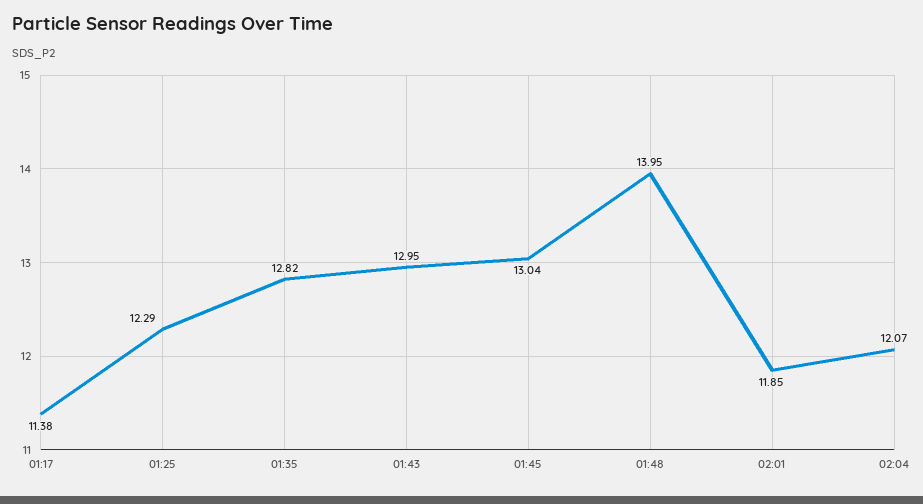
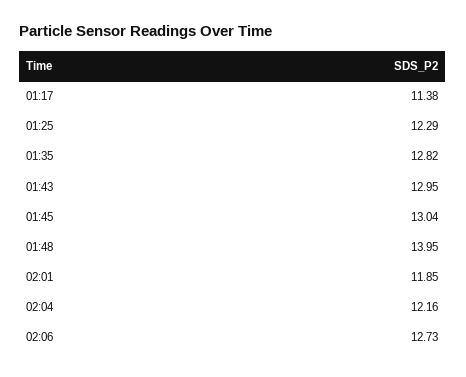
02:04: 12.07 -> 12.16
02:06: none -> 12.73

